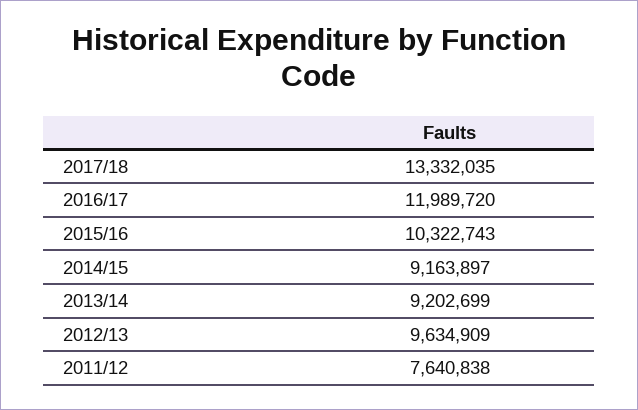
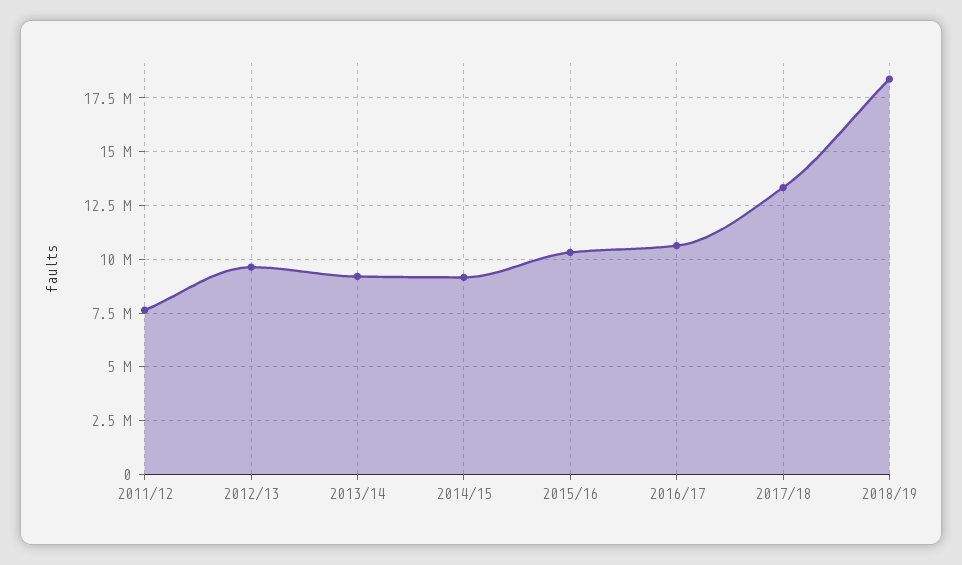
2016/17: 11989720 -> 10500000
2018/19: none -> 18500000

